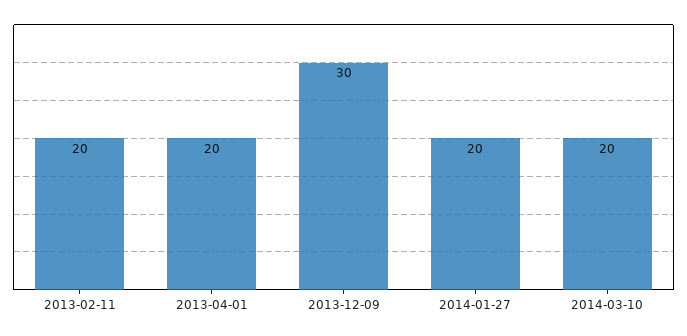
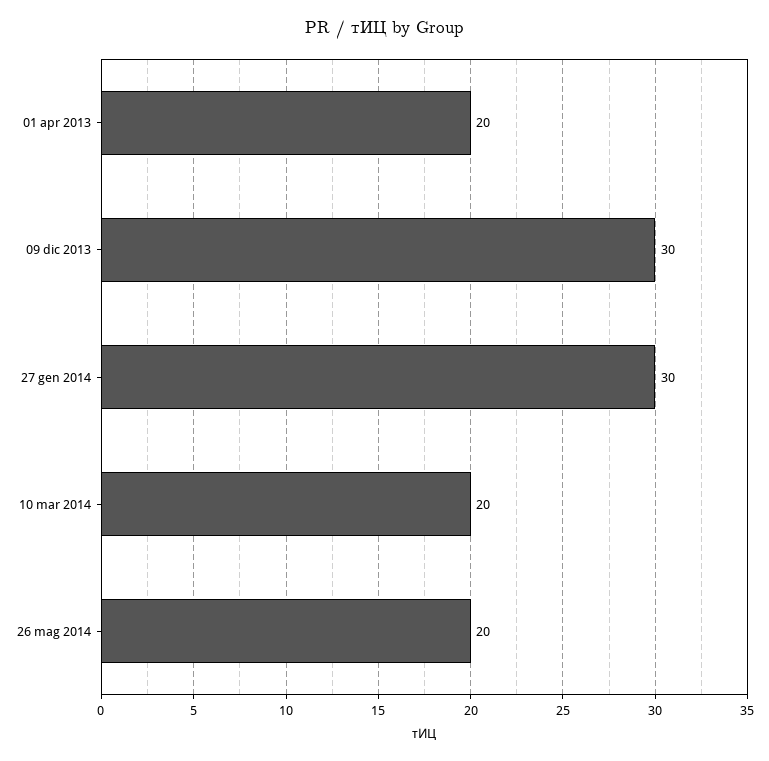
2013-02-11: 20 -> none
2014-01-27: 20 -> 30
26 mag 2014: none -> 20

